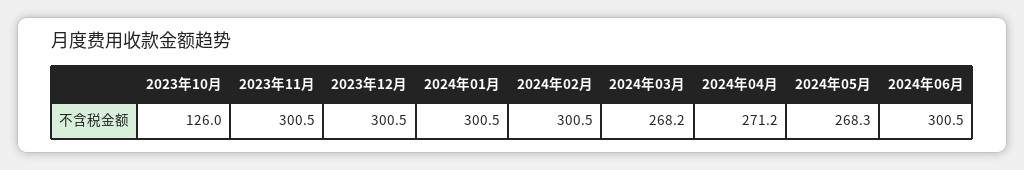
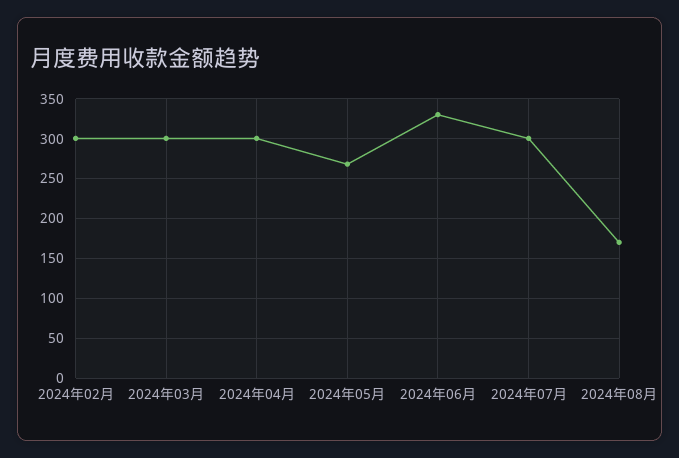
2023年10月: 126 -> none
2023年11月: 300.5 -> none
2023年12月: 300.5 -> none
2024年01月: 300.5 -> none
2024年03月: 268.2 -> 300
2024年04月: 271.2 -> 300
2024年06月: 300.5 -> 330
2024年07月: none -> 300
2024年08月: none -> 170

